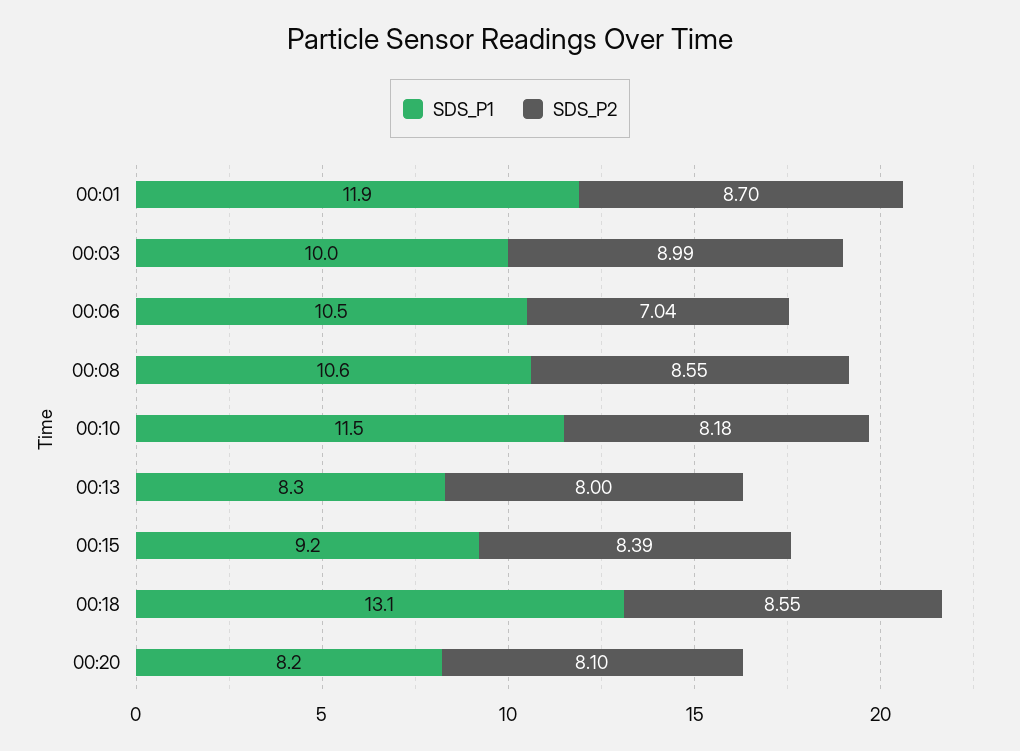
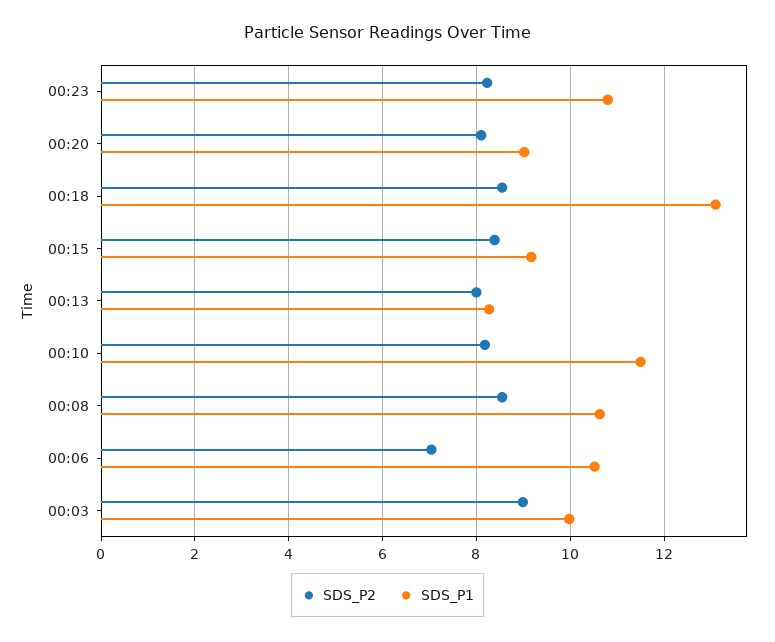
SDS_P1, 00:01: 11.9 -> none
SDS_P2, 00:01: 8.7 -> none
SDS_P1, 00:20: 8.2 -> 9
SDS_P2, 00:23: none -> 8.2
SDS_P1, 00:23: none -> 10.8

